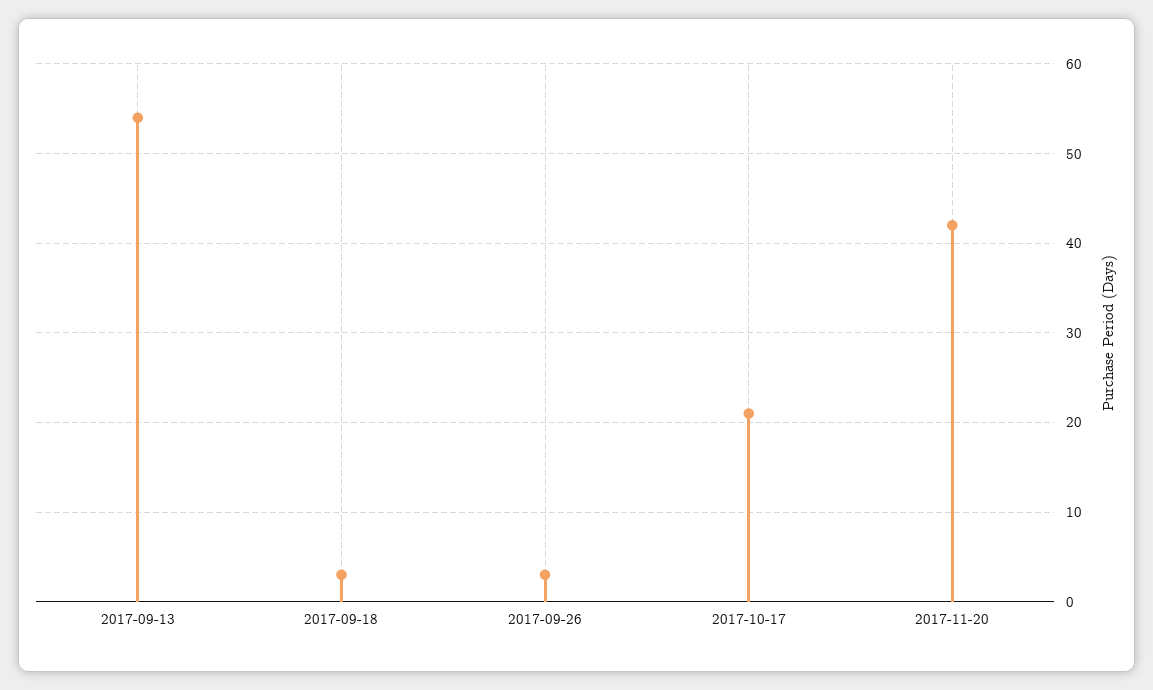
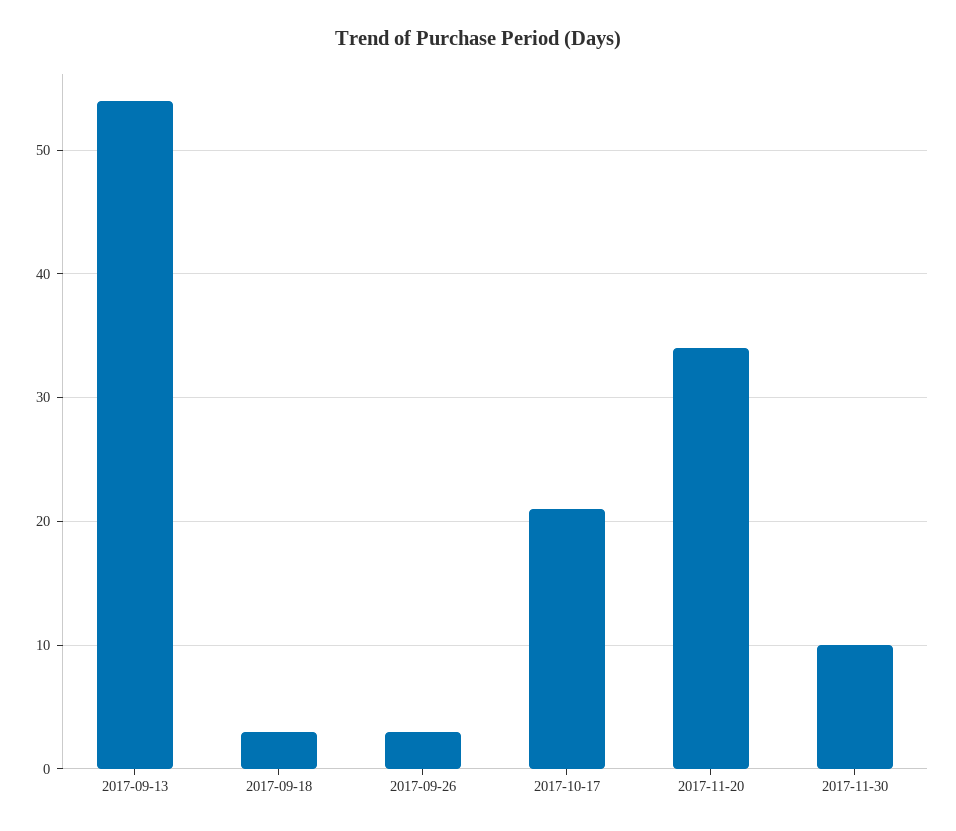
2017-11-20: 42 -> 34
2017-11-30: none -> 10

